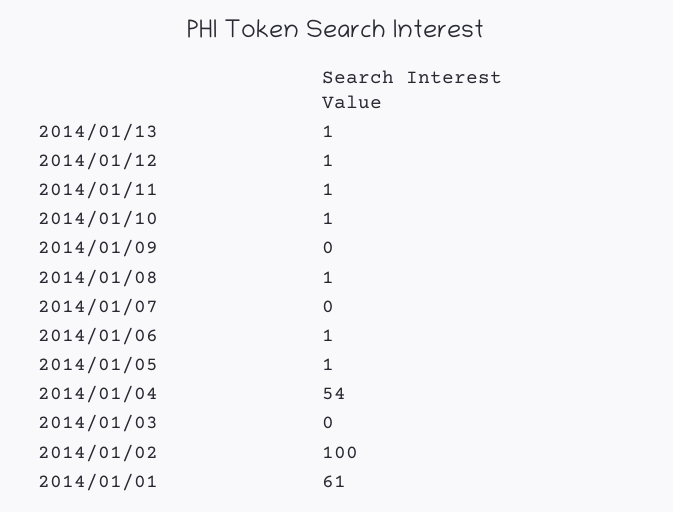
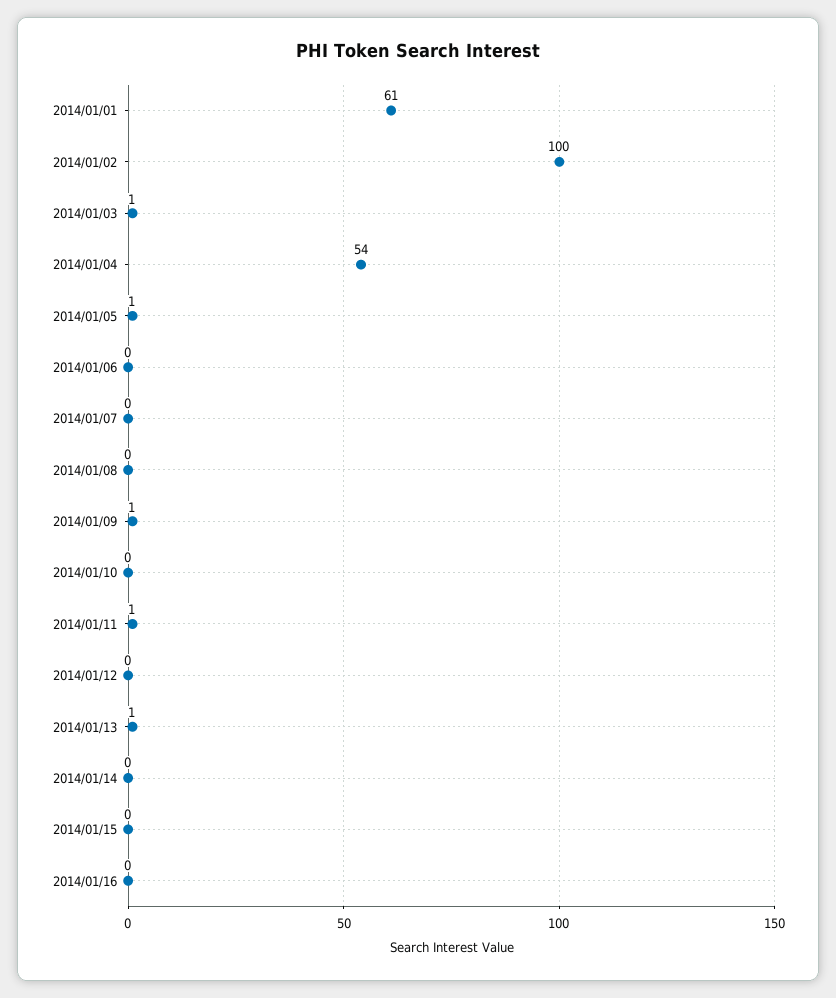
2014/01/12: 1 -> 0
2014/01/10: 1 -> 0
2014/01/09: 0 -> 1
2014/01/08: 1 -> 0
2014/01/06: 1 -> 0
2014/01/03: 0 -> 1
2014/01/14: none -> 0
2014/01/15: none -> 0
2014/01/16: none -> 0

